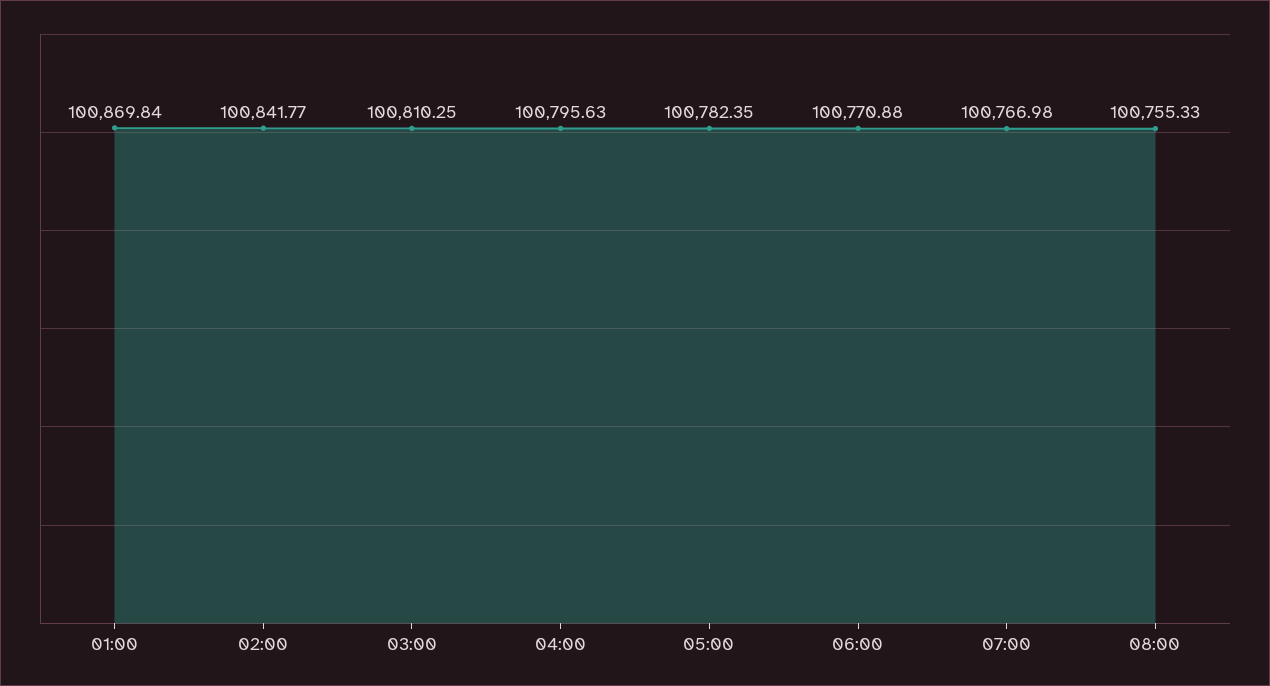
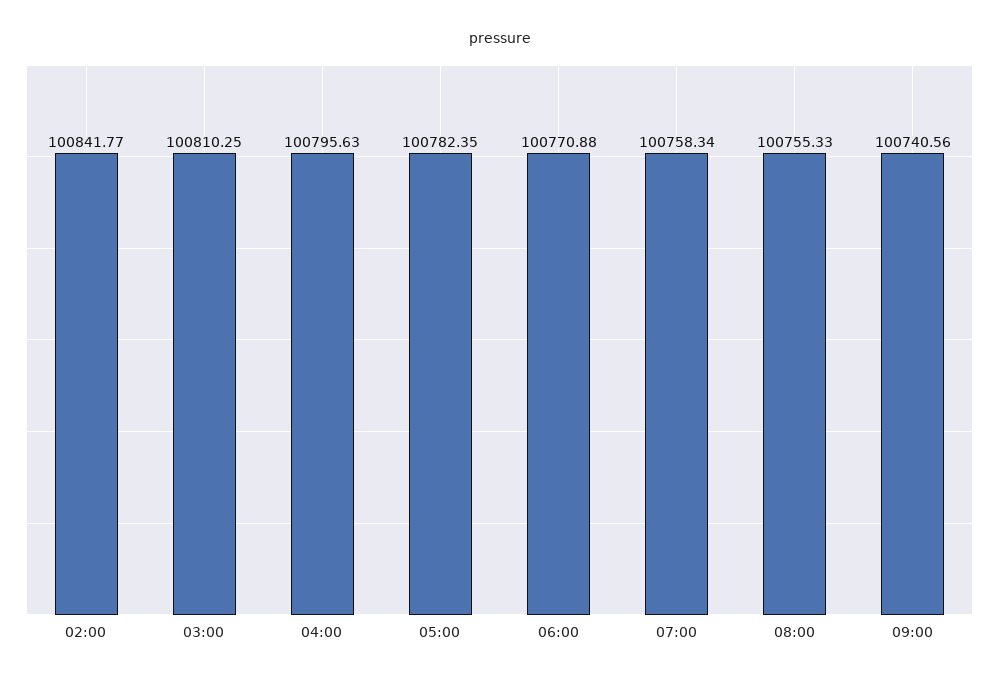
01:00: 100869.84 -> none
07:00: 100766.98 -> 100758.34
09:00: none -> 100740.56

